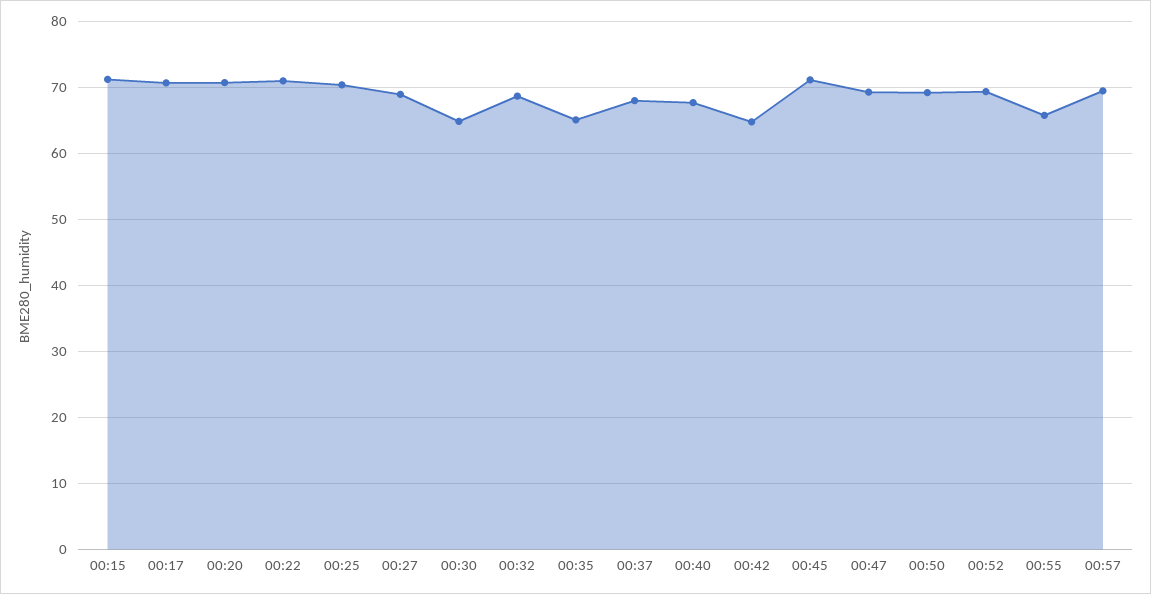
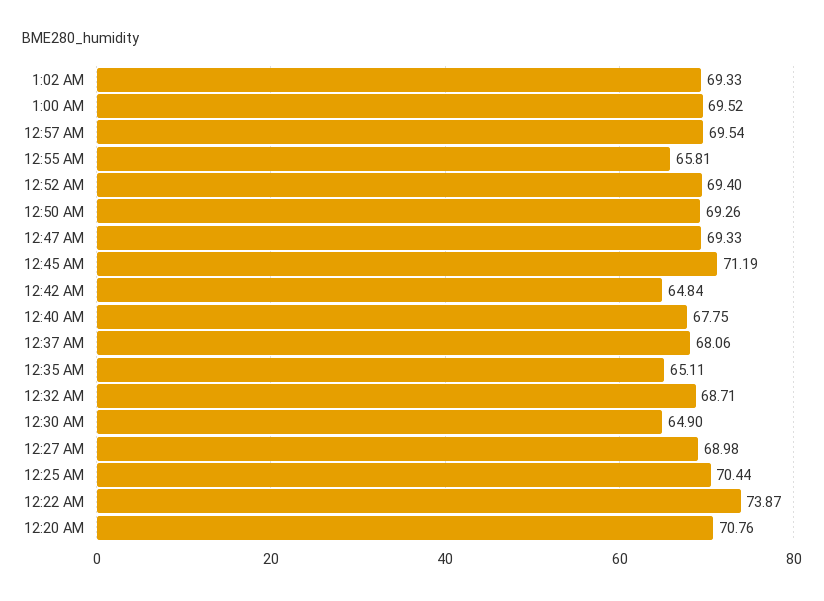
00:15: 71 -> none
00:17: 71 -> none
00:22: 71 -> 73.87
1:02 AM: none -> 69.33
1:00 AM: none -> 69.52

